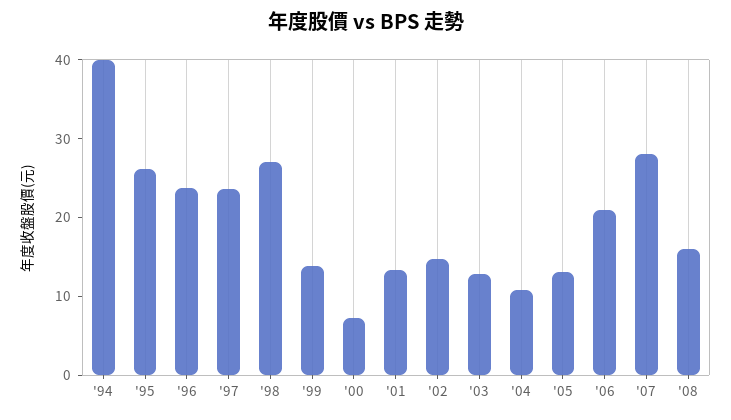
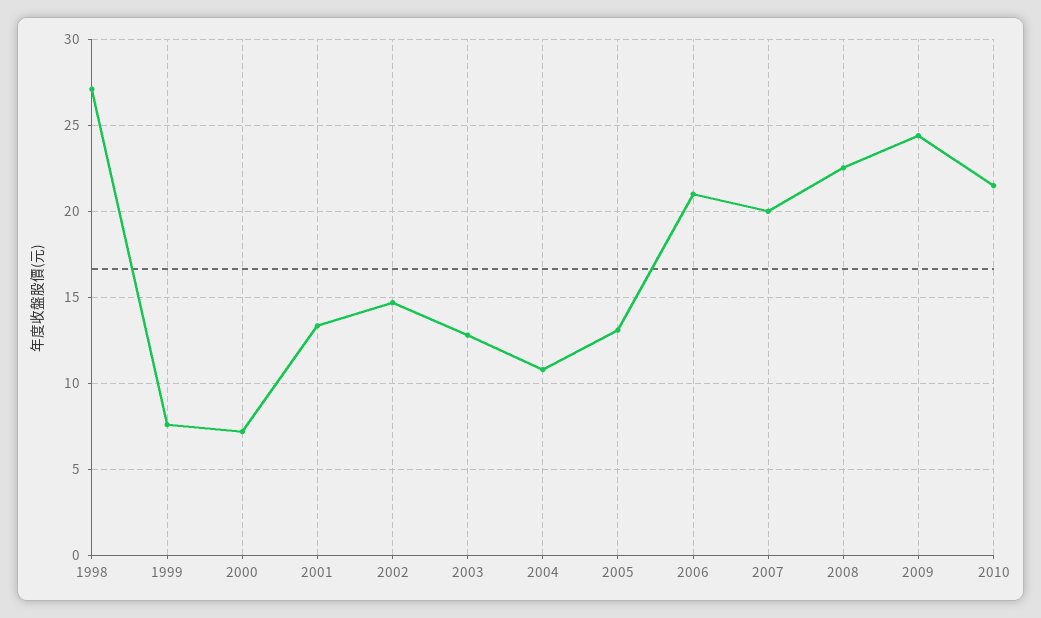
'94: 40 -> none
'95: 26 -> none
'96: 24 -> none
'97: 24 -> none
'99: 14 -> 7.5
'07: 28 -> 20
'08: 16 -> 22.5
2009: none -> 24.5
2010: none -> 21.5

